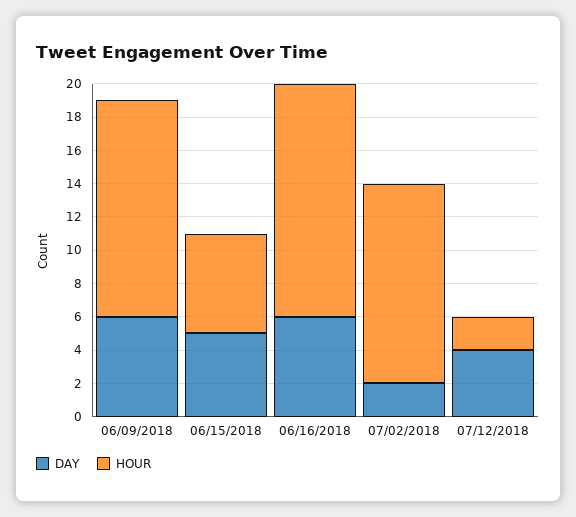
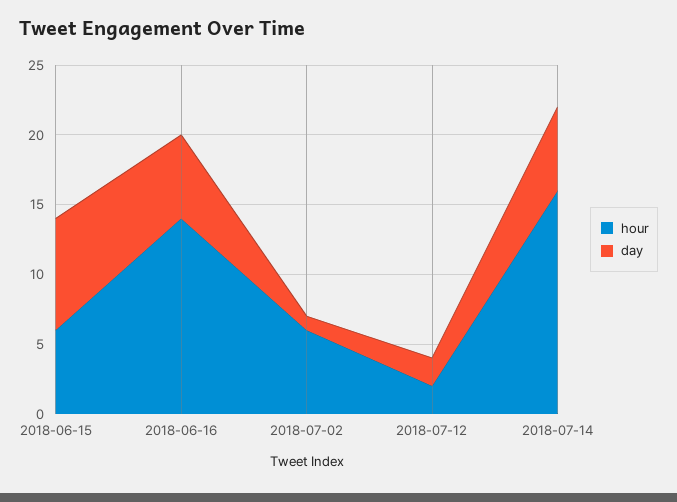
DAY, 06/09/2018: 6 -> none
HOUR, 06/09/2018: 13 -> none
DAY, 06/15/2018: 5 -> 8
DAY, 07/02/2018: 2 -> 1
HOUR, 07/02/2018: 12 -> 6
DAY, 07/12/2018: 4 -> 2
HOUR, 2018-07-14: none -> 16
DAY, 2018-07-14: none -> 6

